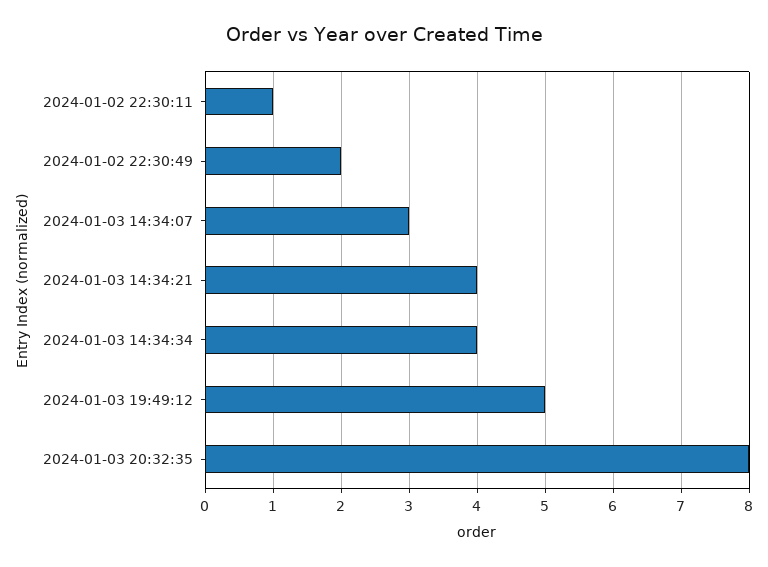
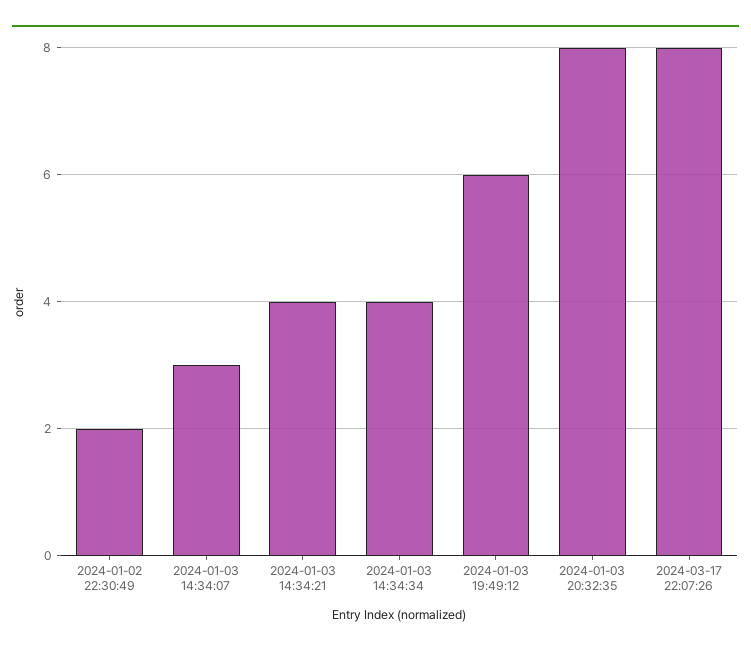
2024-01-02 22:30:11: 1 -> none
2024-01-03 19:49:12: 5 -> 6
2024-03-17 22:07:26: none -> 8

